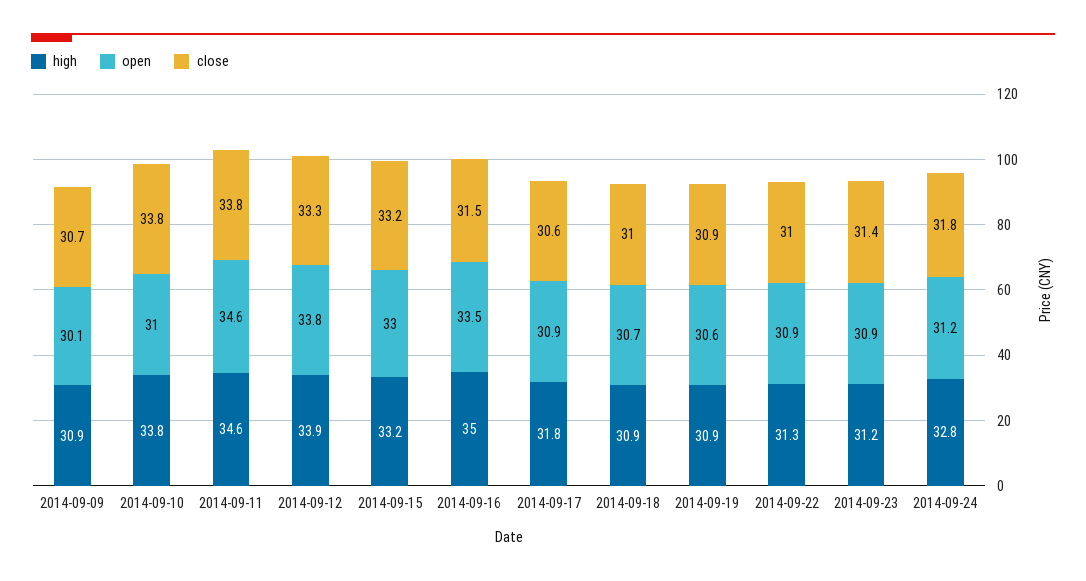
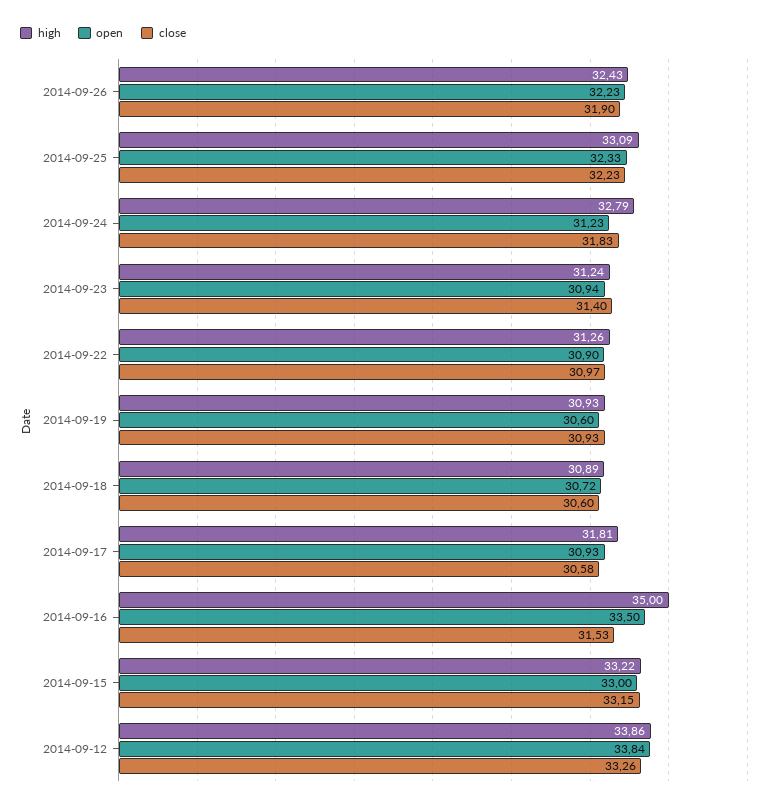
high, 2014-09-09: 30.9 -> none
open, 2014-09-09: 30.1 -> none
close, 2014-09-09: 30.7 -> none
high, 2014-09-10: 33.8 -> none
open, 2014-09-10: 31 -> none
close, 2014-09-10: 33.8 -> none
high, 2014-09-11: 34.6 -> none
open, 2014-09-11: 34.6 -> none
close, 2014-09-11: 33.8 -> none
close, 2014-09-18: 31 -> 30.6
high, 2014-09-26: none -> 32.43
open, 2014-09-26: none -> 32.23
close, 2014-09-26: none -> 31.9
high, 2014-09-25: none -> 33.09
open, 2014-09-25: none -> 32.33
close, 2014-09-25: none -> 32.23

